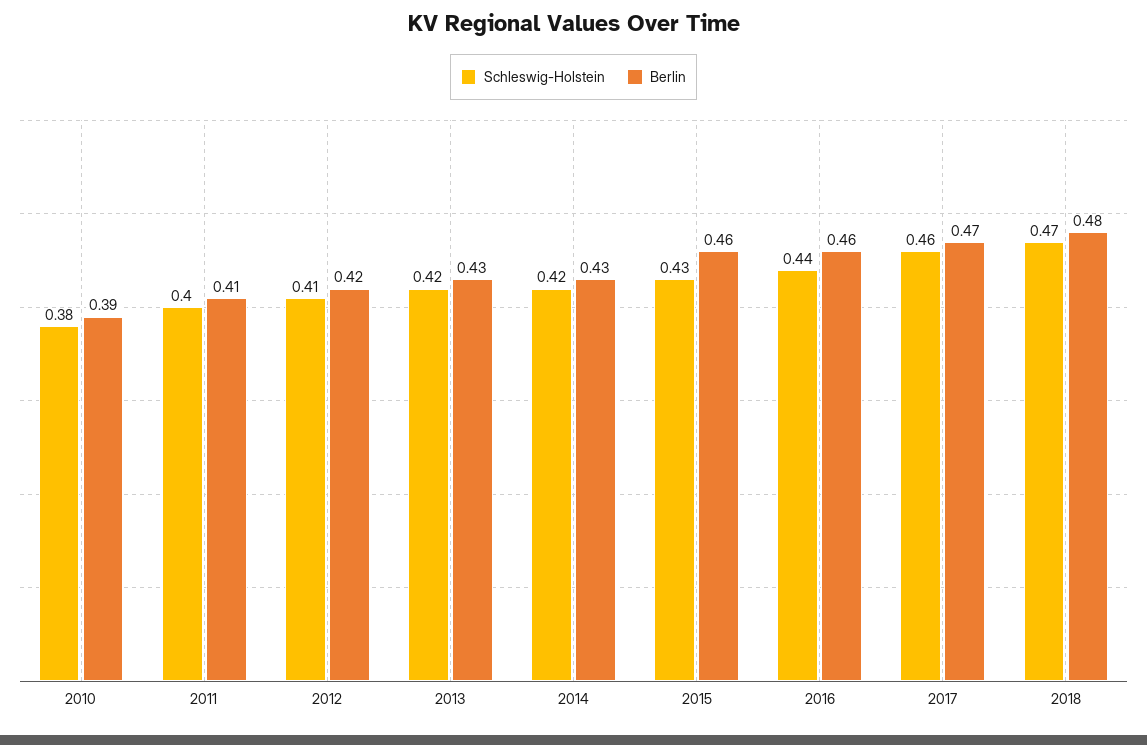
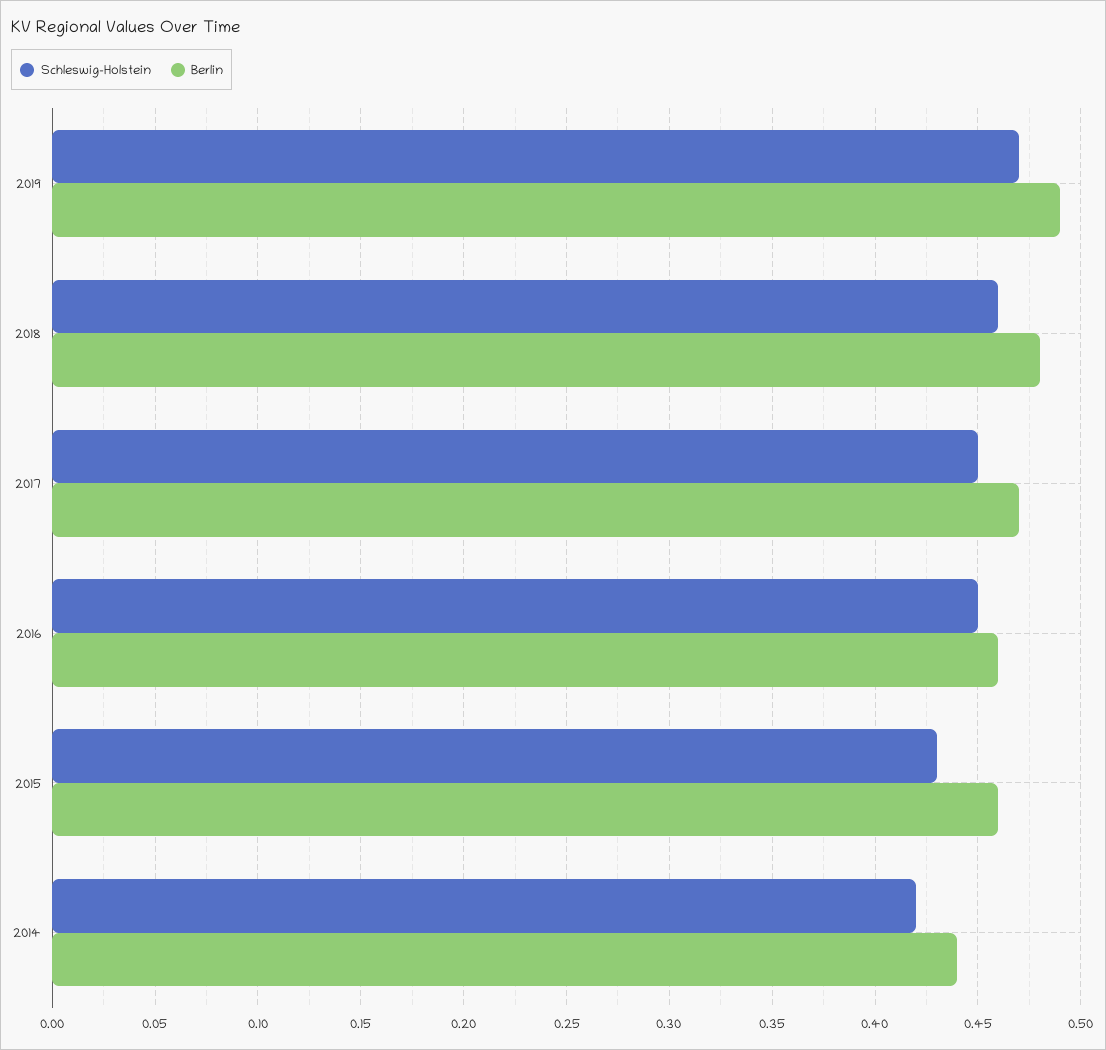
Schleswig-Holstein, 2010: 0.38 -> none
Berlin, 2010: 0.39 -> none
Schleswig-Holstein, 2011: 0.4 -> none
Berlin, 2011: 0.41 -> none
Schleswig-Holstein, 2012: 0.41 -> none
Berlin, 2012: 0.42 -> none
Schleswig-Holstein, 2013: 0.42 -> none
Berlin, 2013: 0.43 -> none
Berlin, 2014: 0.43 -> 0.44
Schleswig-Holstein, 2016: 0.44 -> 0.45
Schleswig-Holstein, 2017: 0.46 -> 0.45
Schleswig-Holstein, 2018: 0.47 -> 0.46
Schleswig-Holstein, 2019: none -> 0.47
Berlin, 2019: none -> 0.49

